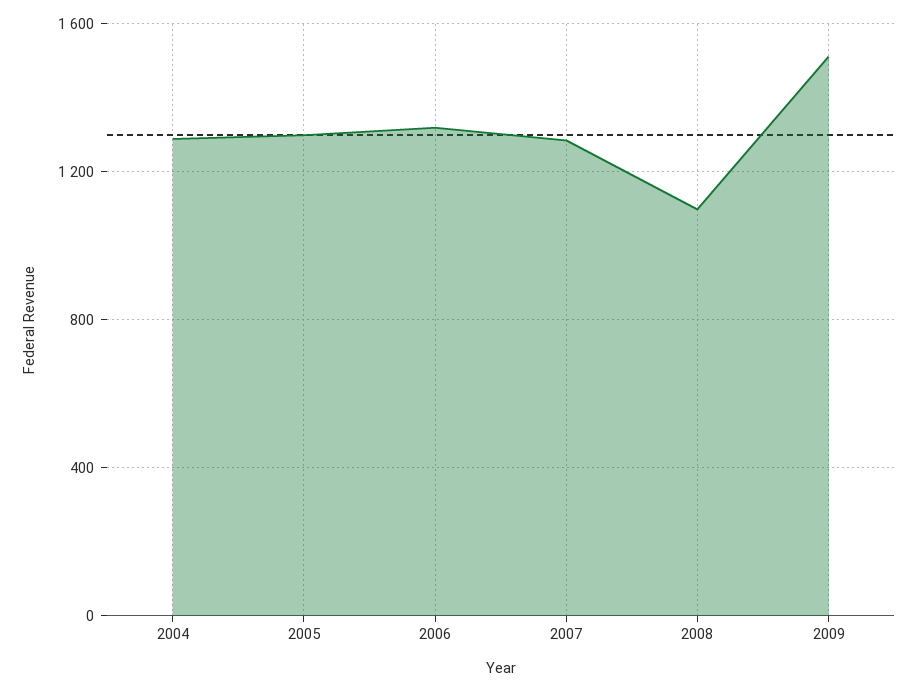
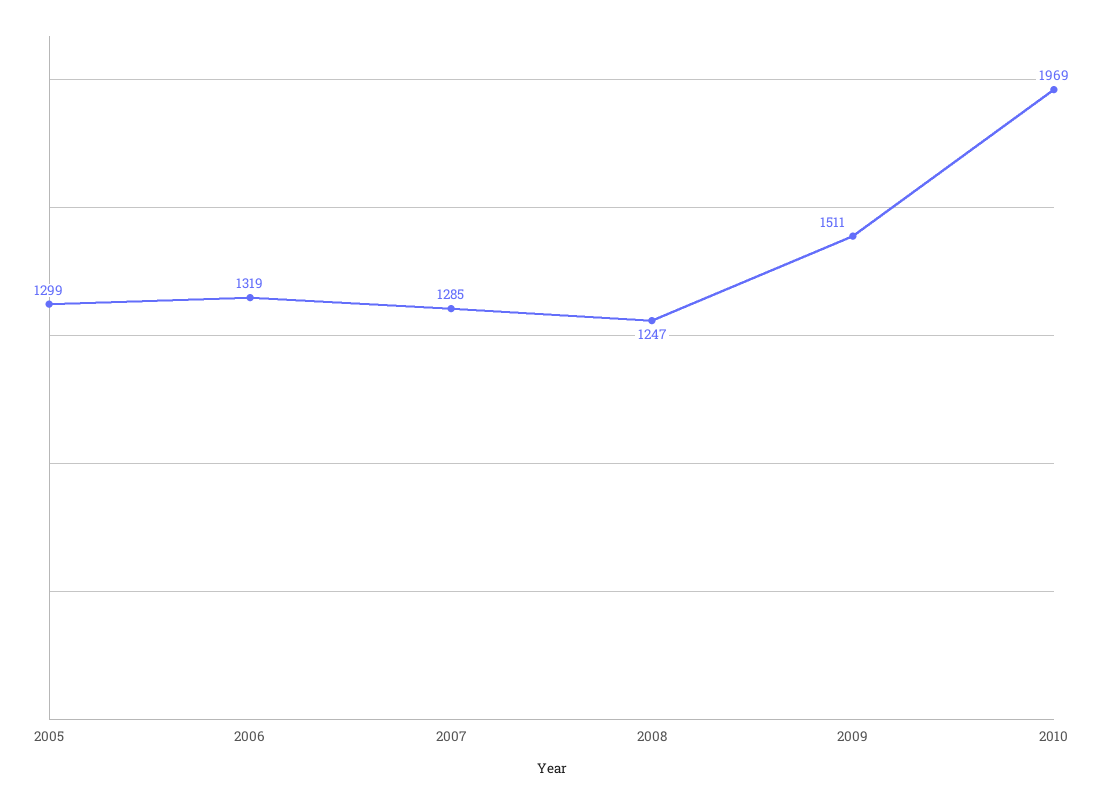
2004: 1300 -> none
2008: 1100 -> 1247
2010: none -> 1969

